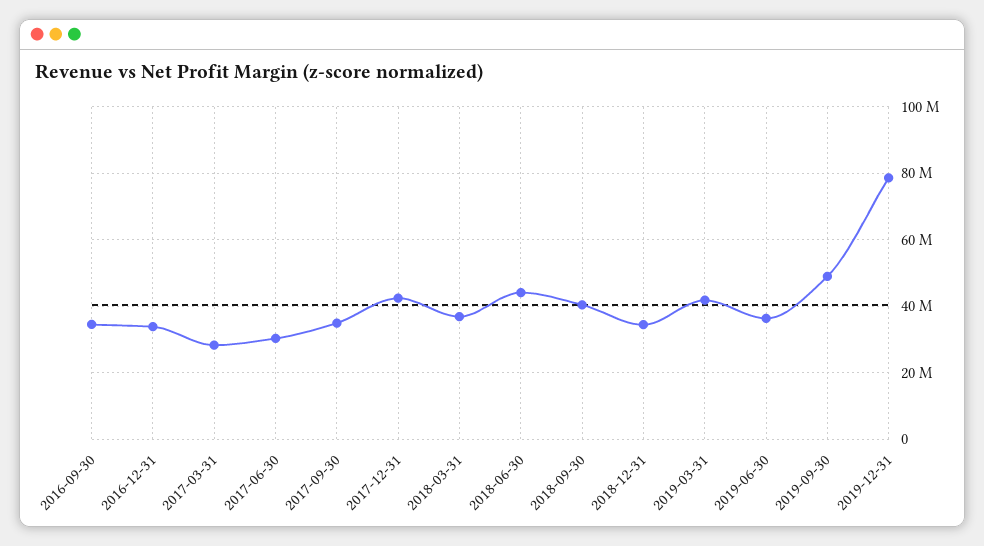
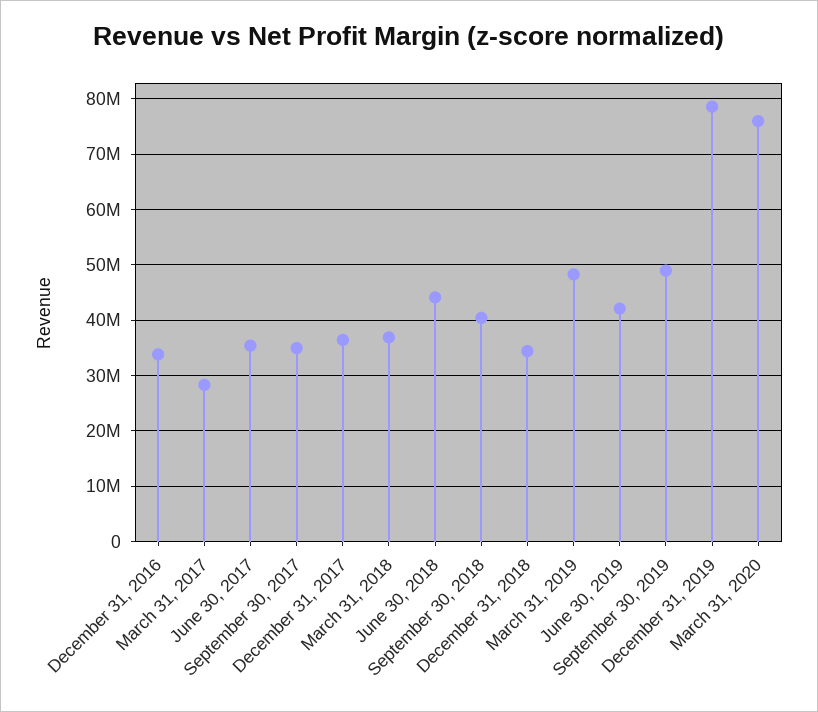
2016-09-30: 34000000 -> none
2017-06-30: 30000000 -> 36000000
2017-12-31: 42000000 -> 36000000
2019-03-31: 42000000 -> 48000000
2019-06-30: 36000000 -> 42000000
March 31, 2020: none -> 76000000

